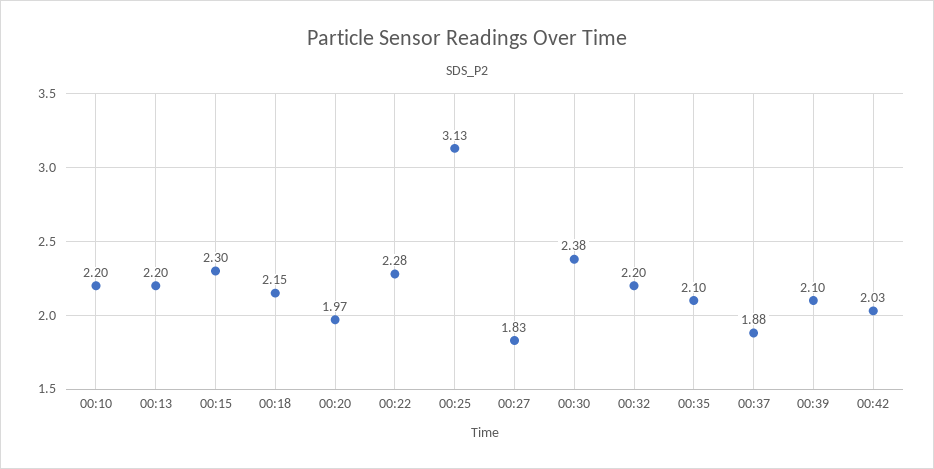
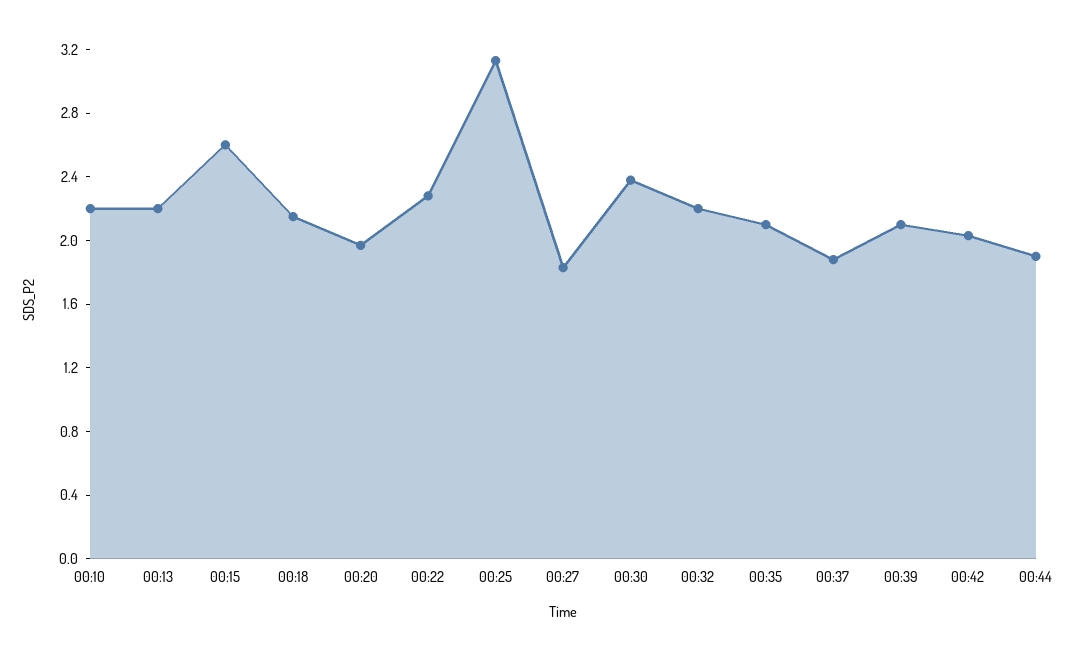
00:15: 2.3 -> 2.6
00:44: none -> 1.9

